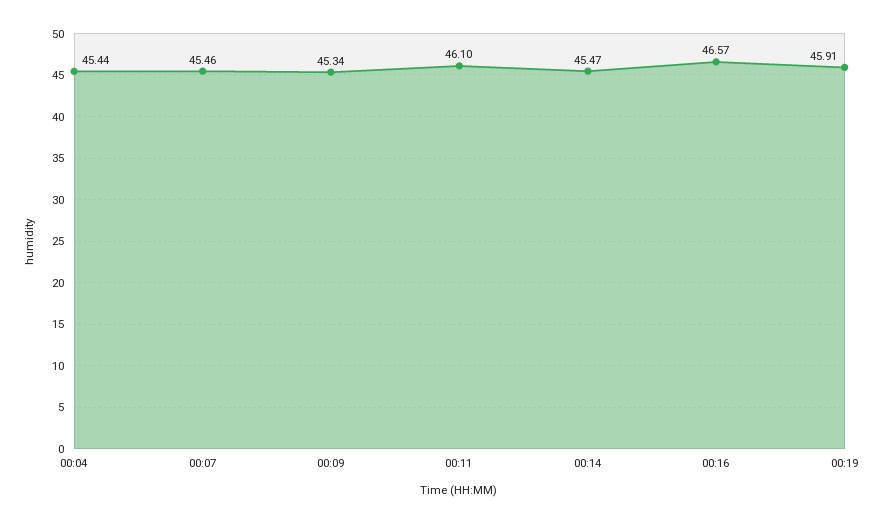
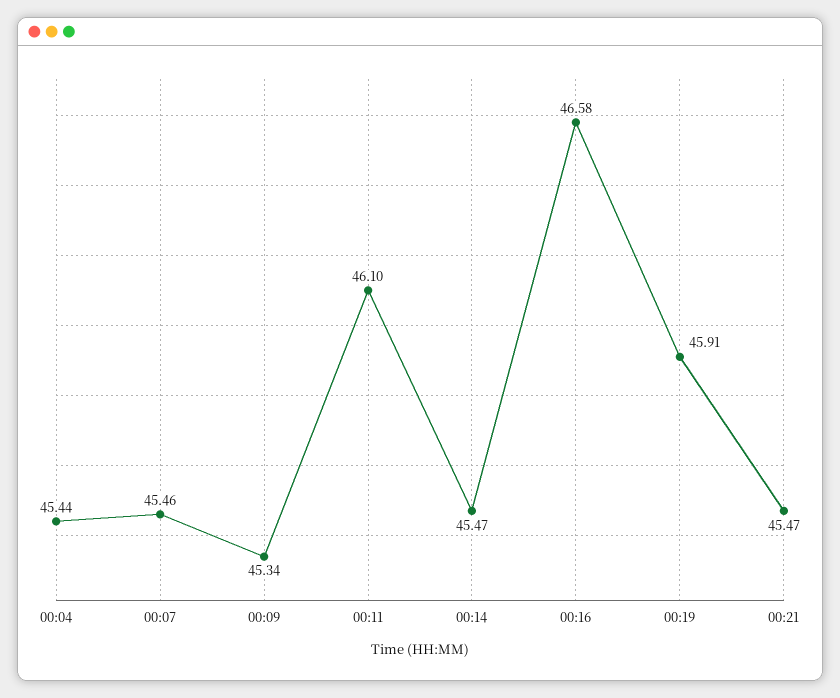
00:16: 46.57 -> 46.58
00:21: none -> 45.47

